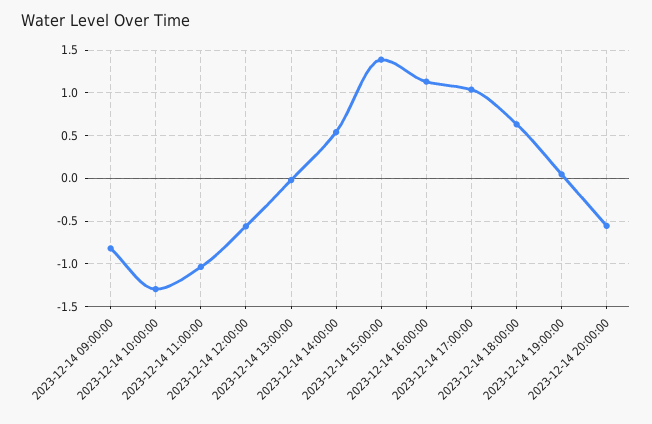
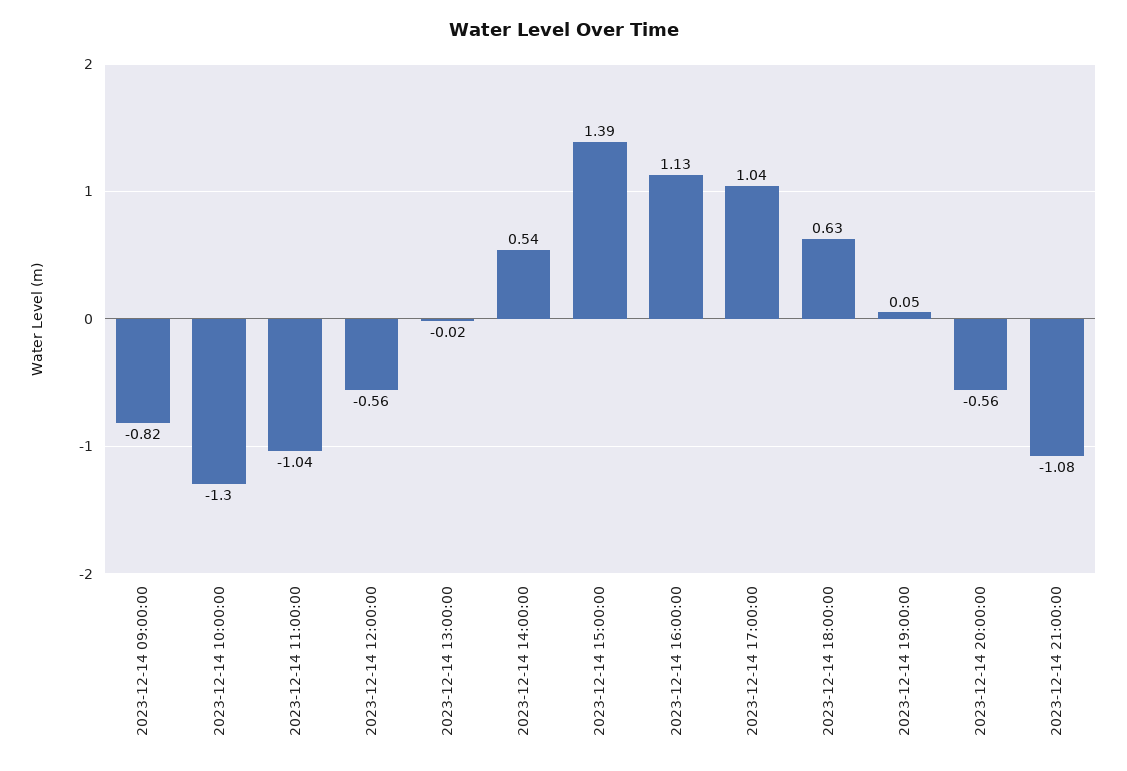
2023-12-14 21:00:00: none -> -1.08

